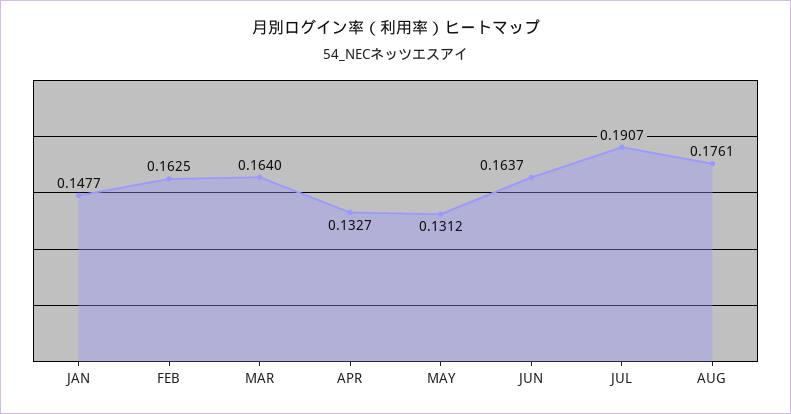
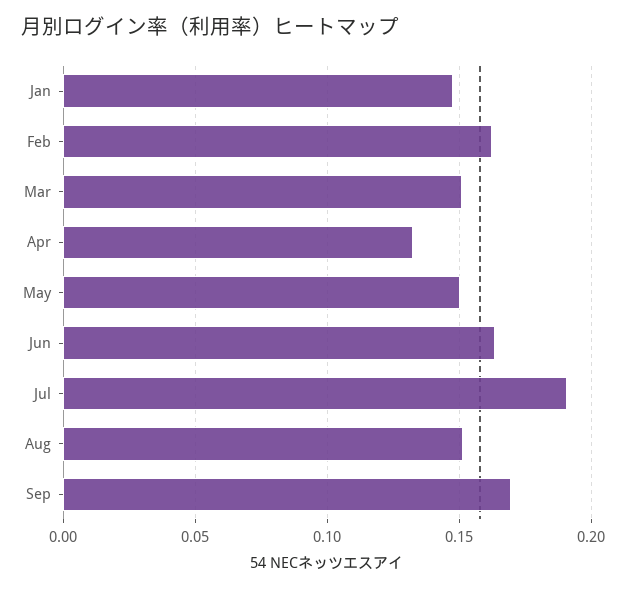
MAR: 0.164 -> 0.15
MAY: 0.1312 -> 0.15
AUG: 0.1761 -> 0.15
Sep: none -> 0.17

